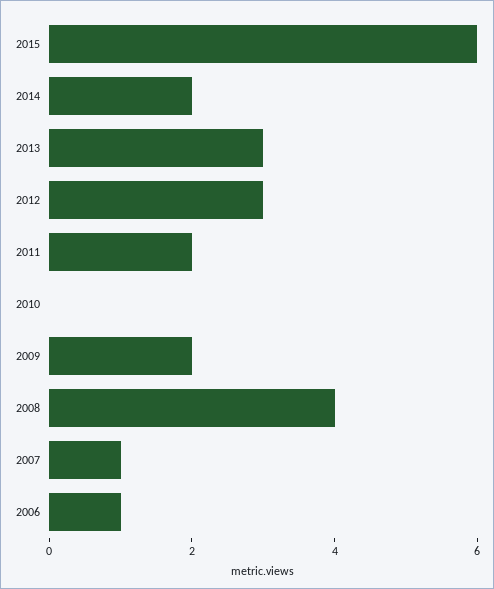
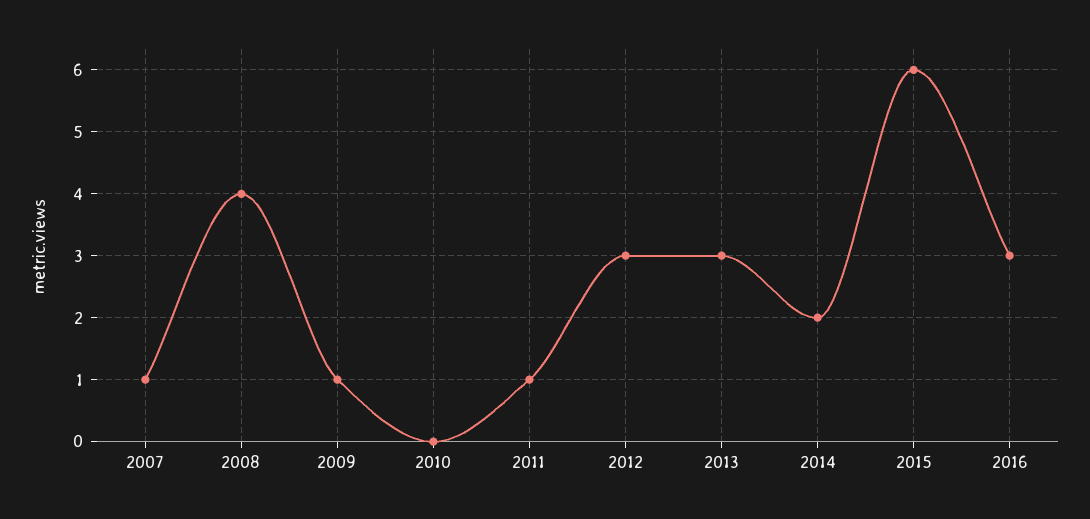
2011: 2 -> 1
2009: 2 -> 1
2006: 1 -> none
2016: none -> 3

